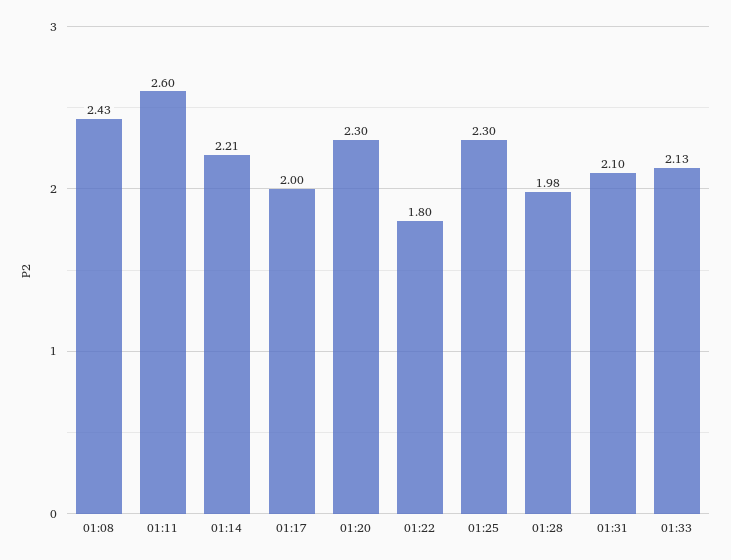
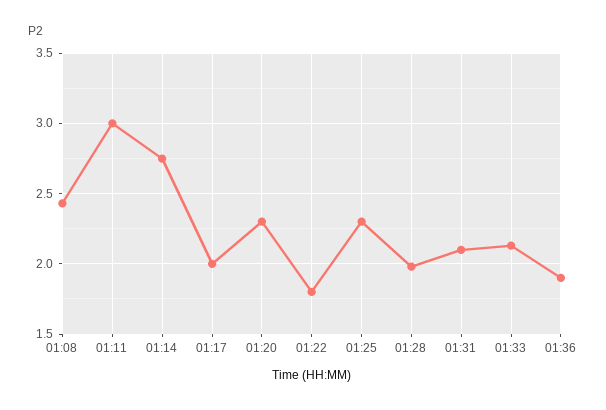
01:11: 2.6 -> 3
01:14: 2.21 -> 2.75
01:36: none -> 1.9

